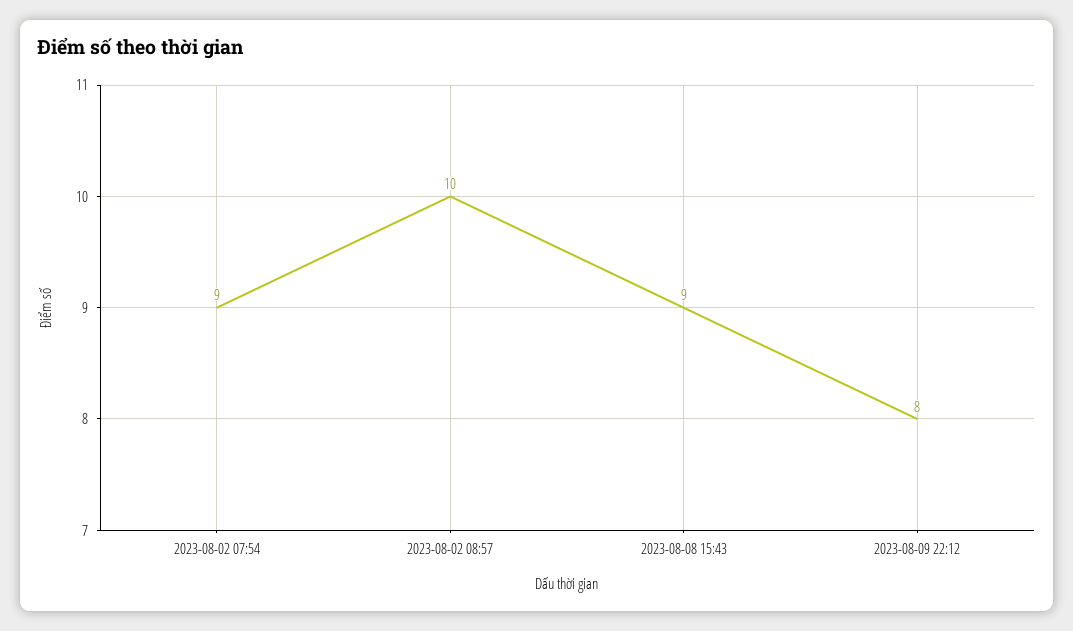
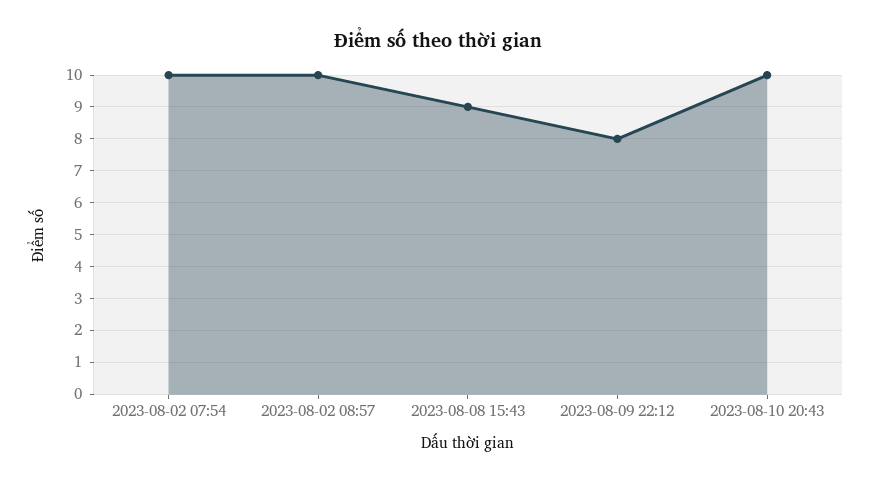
2023-08-02 07:54: 9 -> 10
2023-08-10 20:43: none -> 10

